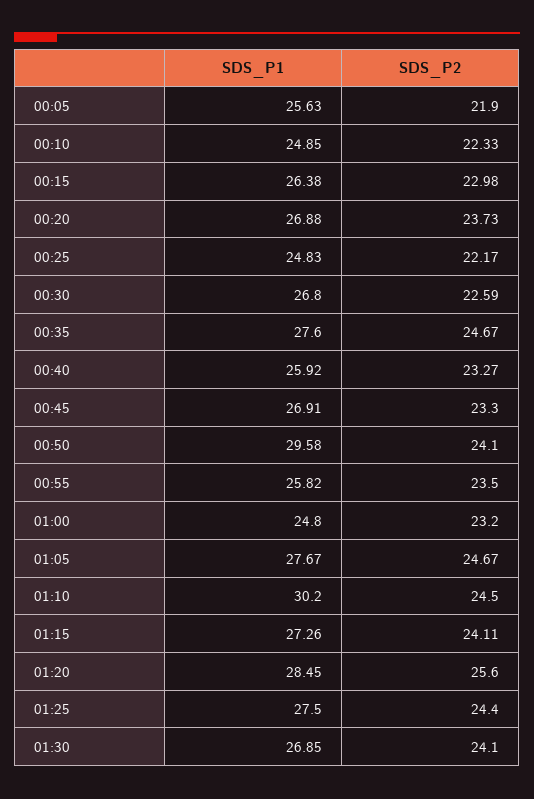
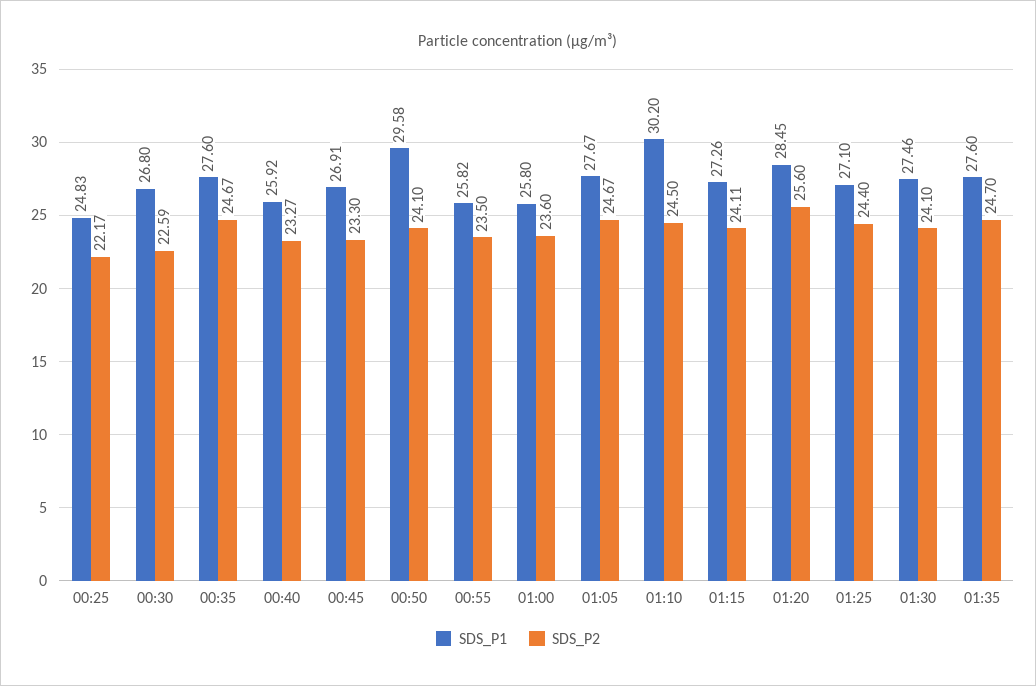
SDS_P1, 00:05: 25.63 -> none
SDS_P2, 00:05: 21.9 -> none
SDS_P1, 00:10: 24.85 -> none
SDS_P2, 00:10: 22.33 -> none
SDS_P1, 00:15: 26.38 -> none
SDS_P2, 00:15: 22.98 -> none
SDS_P1, 00:20: 26.88 -> none
SDS_P2, 00:20: 23.73 -> none
SDS_P1, 01:00: 24.8 -> 25.8
SDS_P2, 01:00: 23.2 -> 23.6
SDS_P1, 01:25: 27.5 -> 27.1
SDS_P1, 01:30: 26.85 -> 27.46
SDS_P1, 01:35: none -> 27.6
SDS_P2, 01:35: none -> 24.7

